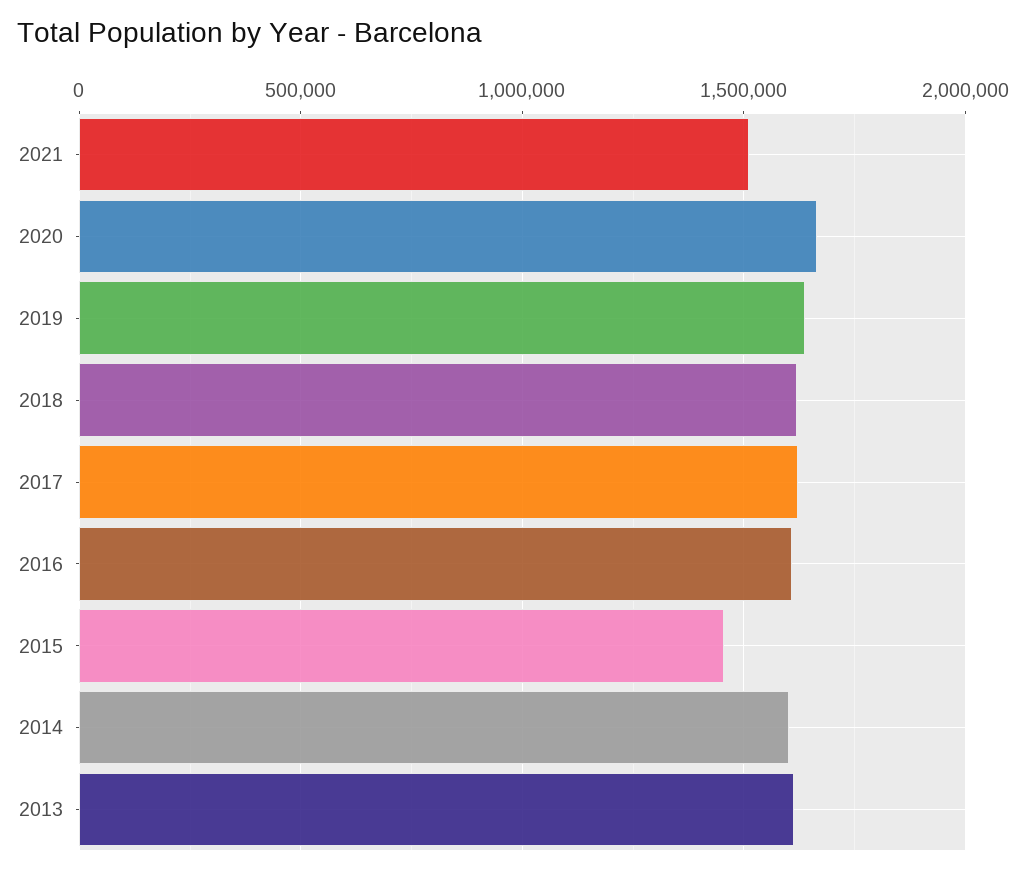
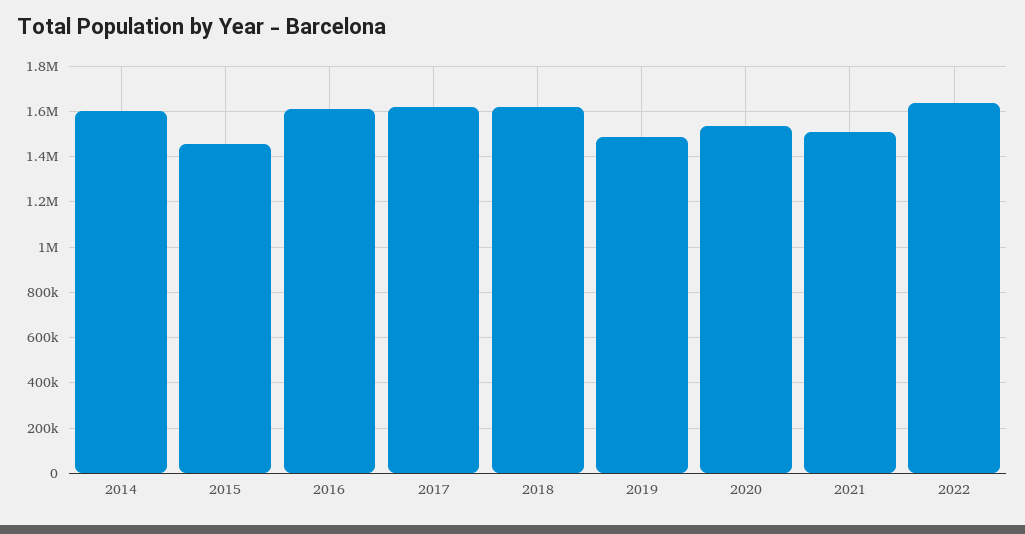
2020: 1650000 -> 1550000
2019: 1650000 -> 1500000
2013: 1600000 -> none
2022: none -> 1650000

